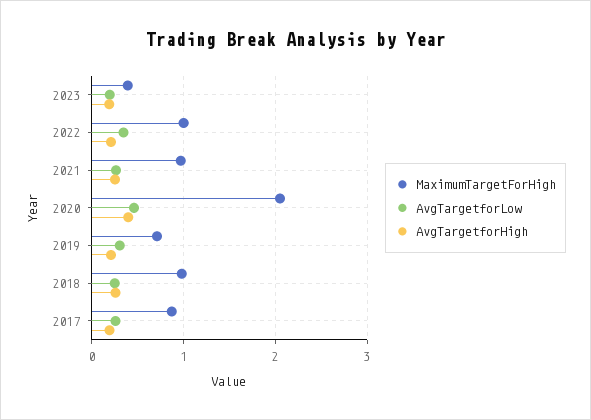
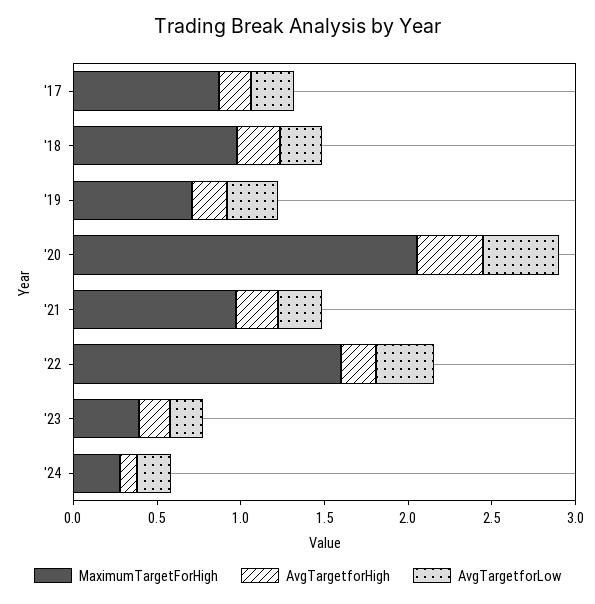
MaximumTargetForHigh, 2022: 1 -> 1.6
MaximumTargetForHigh, '24: none -> 0.3
AvgTargetforHigh, '24: none -> 0.1
AvgTargetforLow, '24: none -> 0.2

